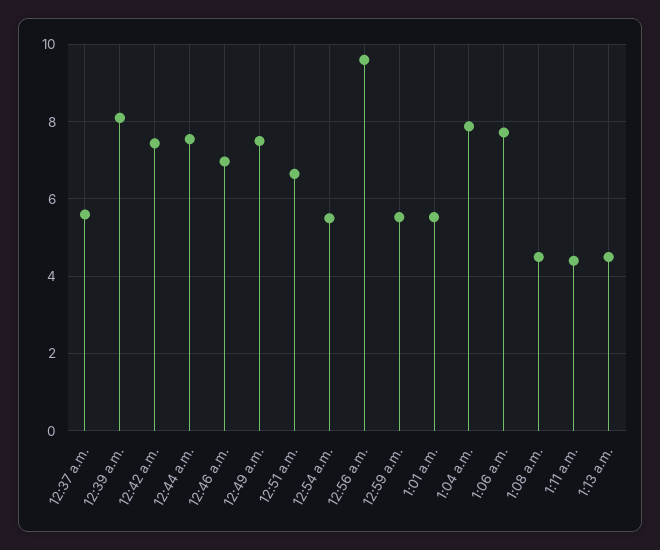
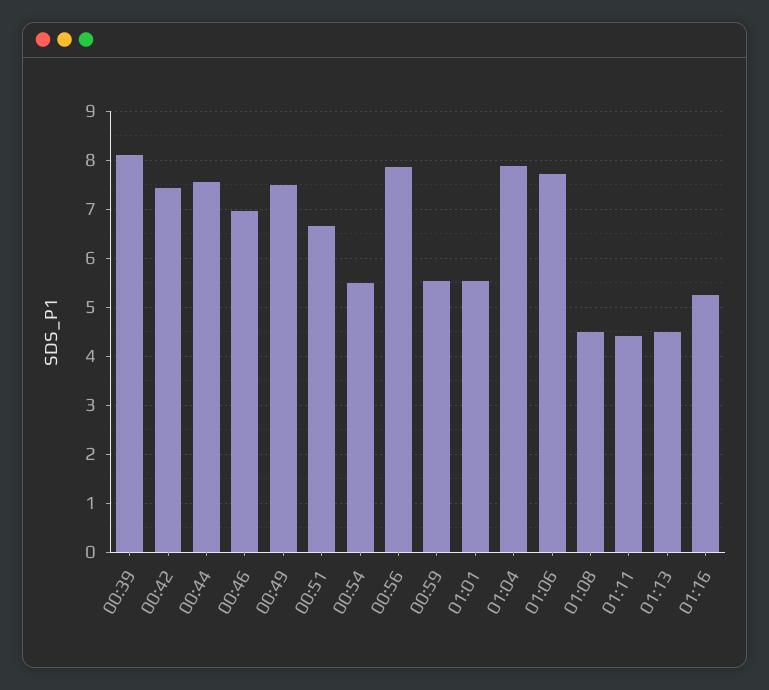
12:37 a.m.: 5.6 -> none
12:56 a.m.: 9.6 -> 7.8
01:16: none -> 5.2

